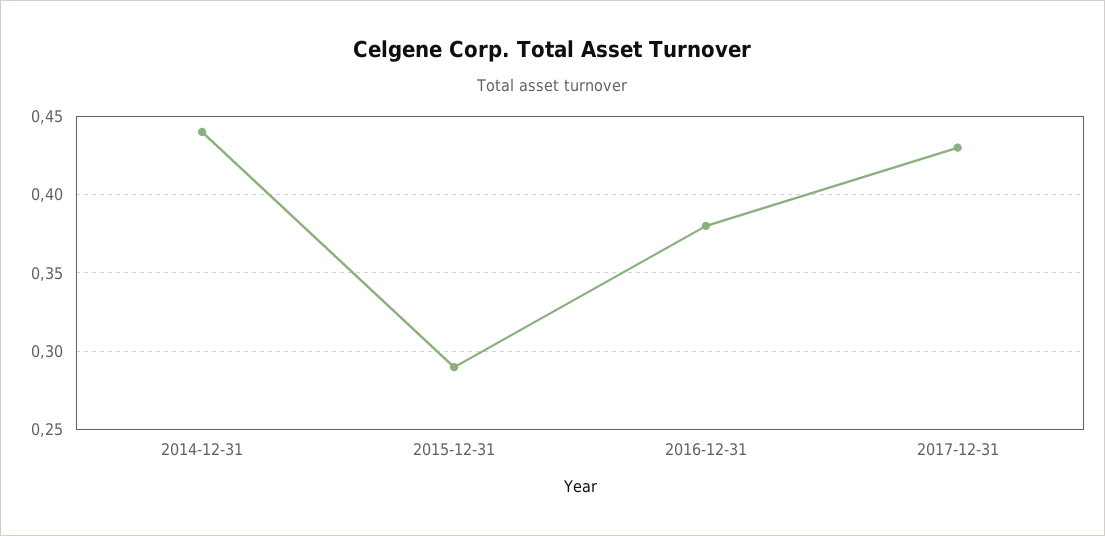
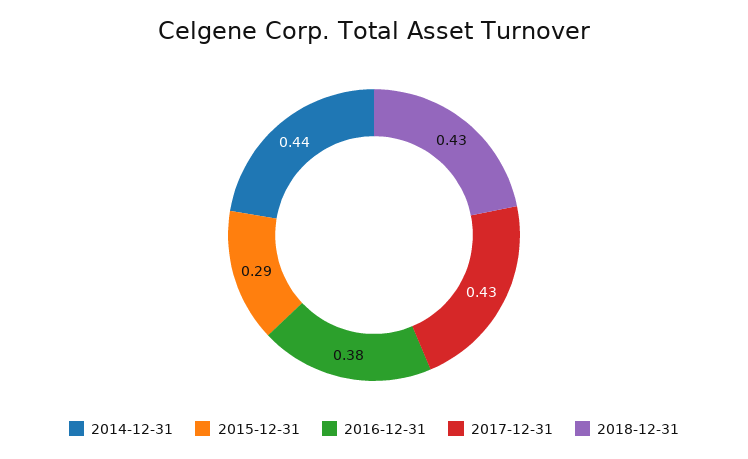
2018-12-31: none -> 0.43

